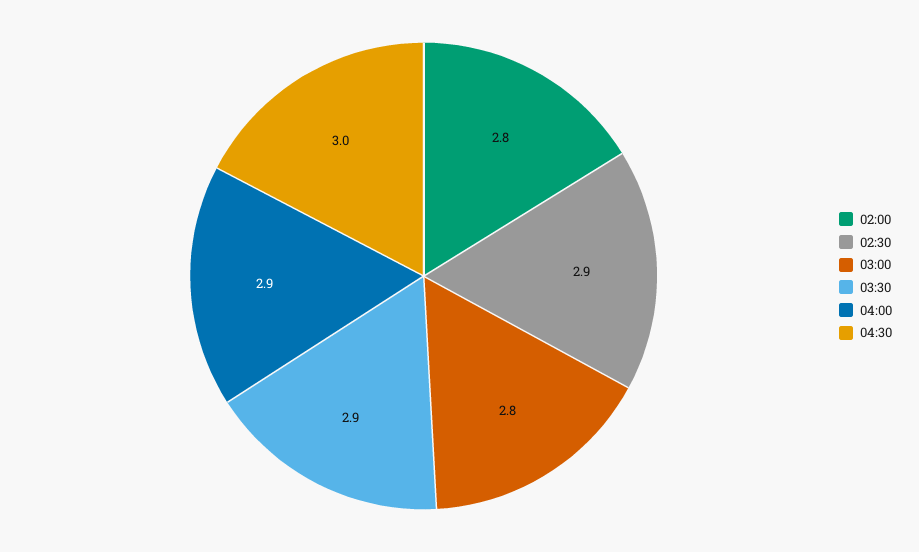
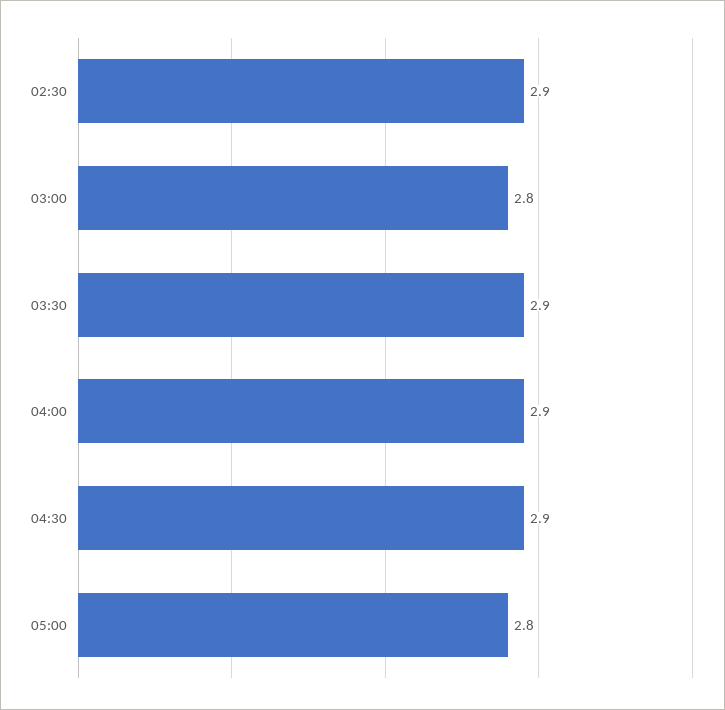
02:00: 2.8 -> none
04:30: 3 -> 2.9
05:00: none -> 2.8

